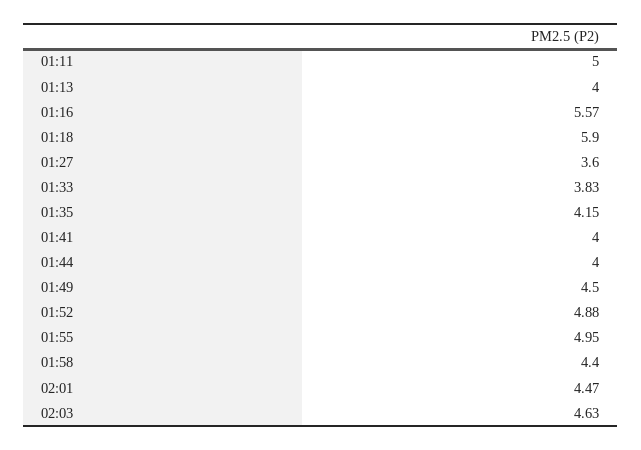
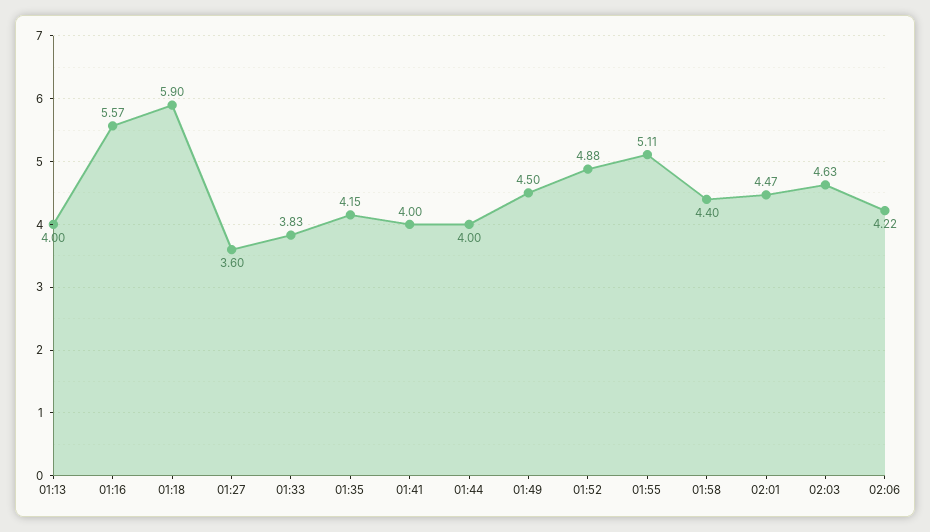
01:11: 5 -> none
01:55: 4.95 -> 5.11
02:06: none -> 4.22

